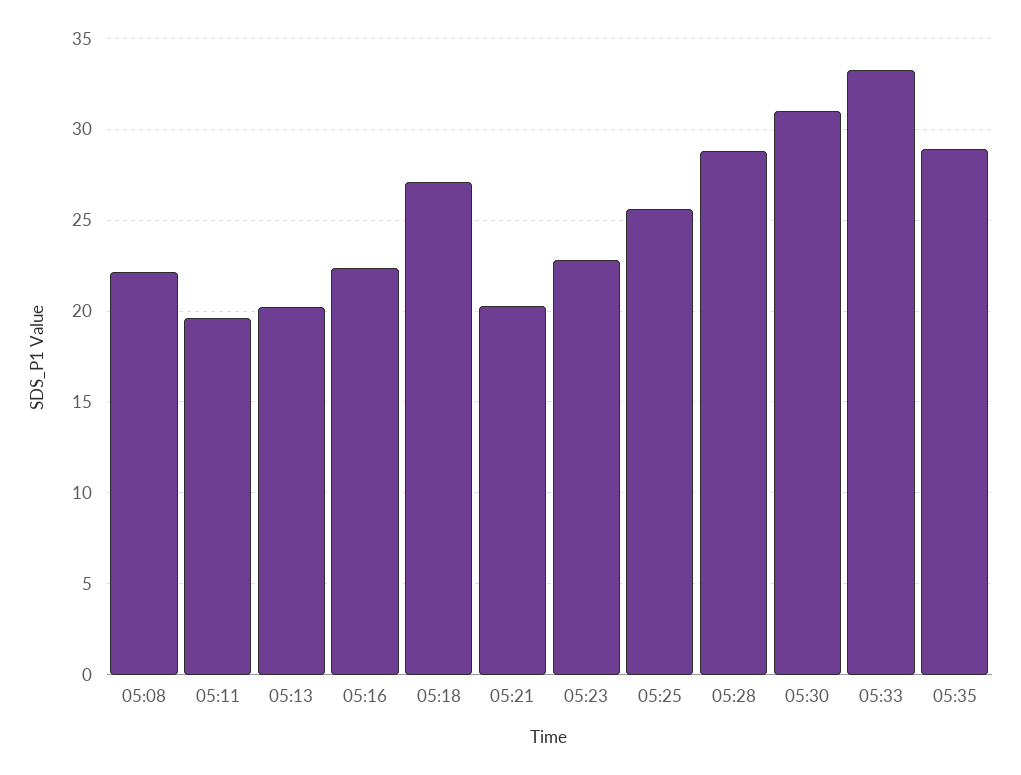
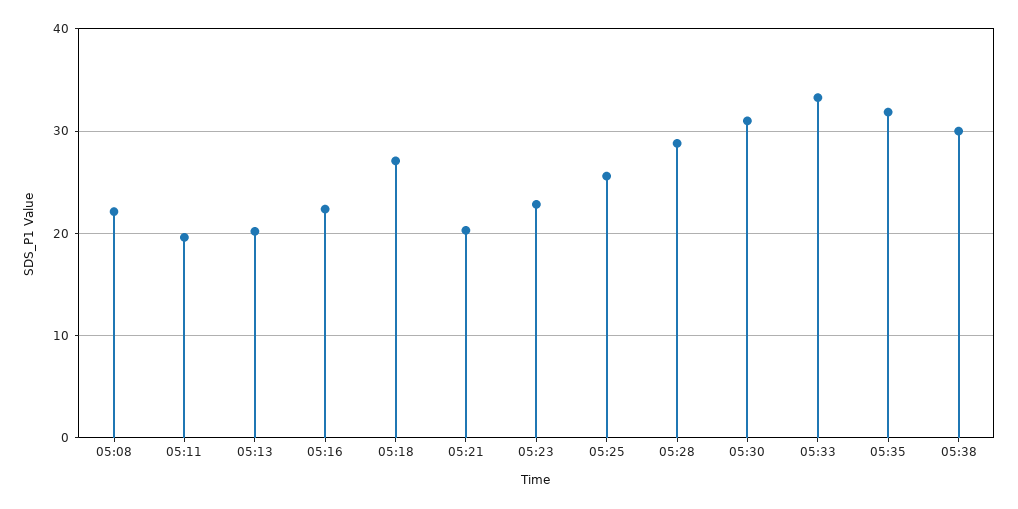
05:35: 29 -> 32
05:38: none -> 30

